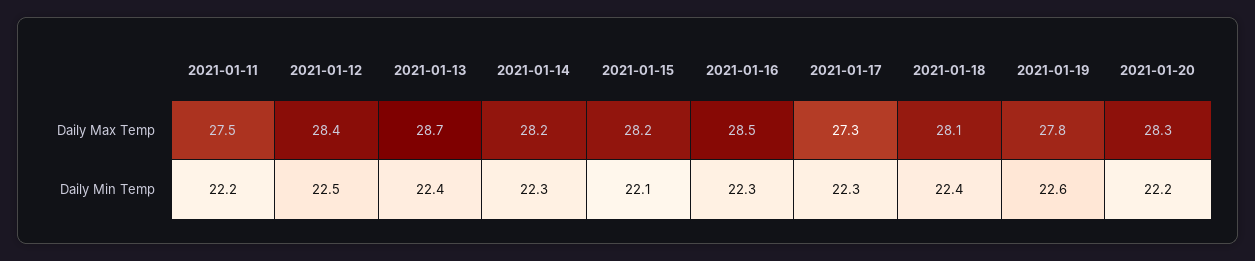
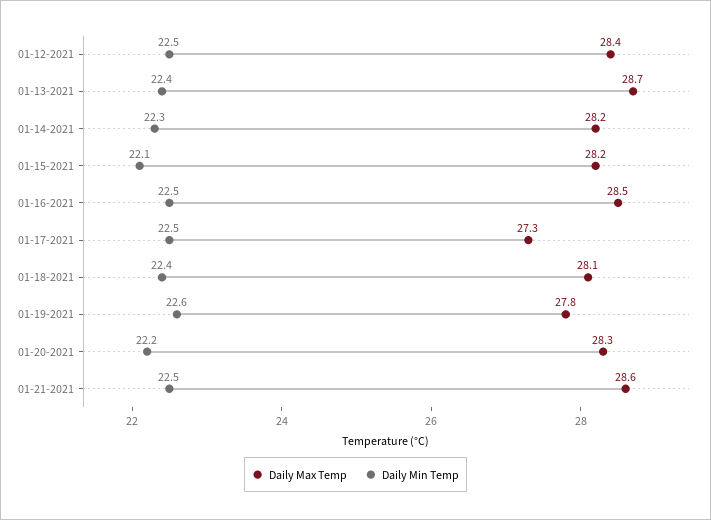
Daily Max Temp, 2021-01-11: 27.5 -> none
Daily Min Temp, 2021-01-11: 22.2 -> none
Daily Min Temp, 2021-01-16: 22.3 -> 22.5
Daily Min Temp, 2021-01-17: 22.3 -> 22.5
Daily Max Temp, 01-21-2021: none -> 28.6
Daily Min Temp, 01-21-2021: none -> 22.5

